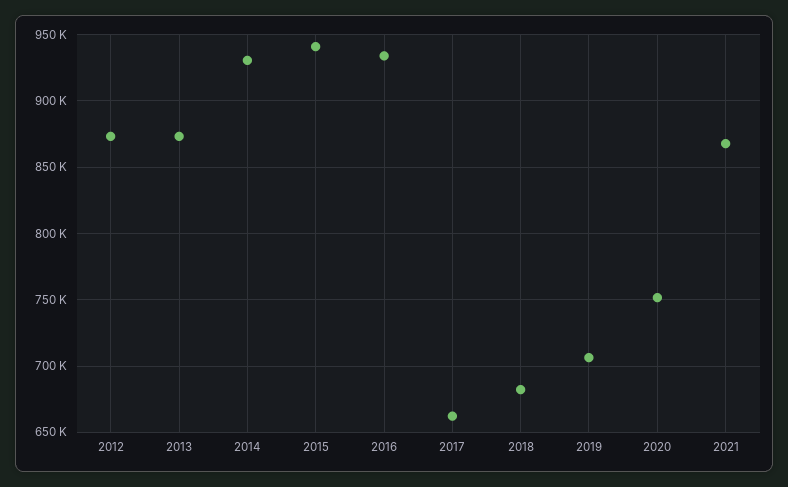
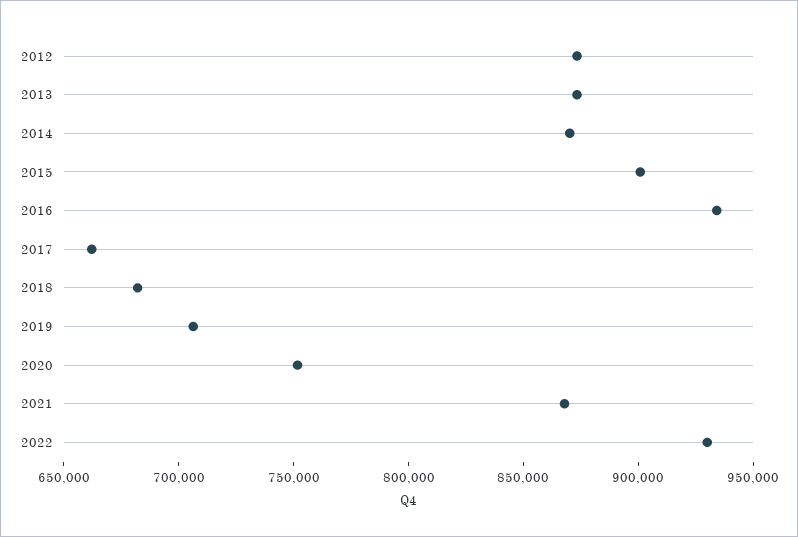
2014: 930000 -> 870000
2015: 940000 -> 900000
2022: none -> 930000

